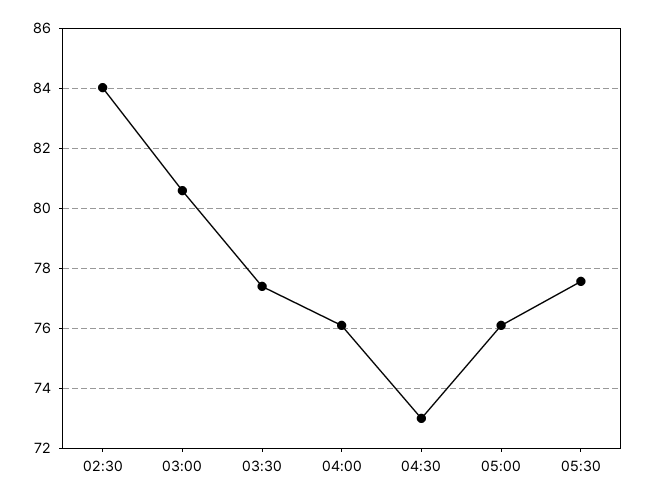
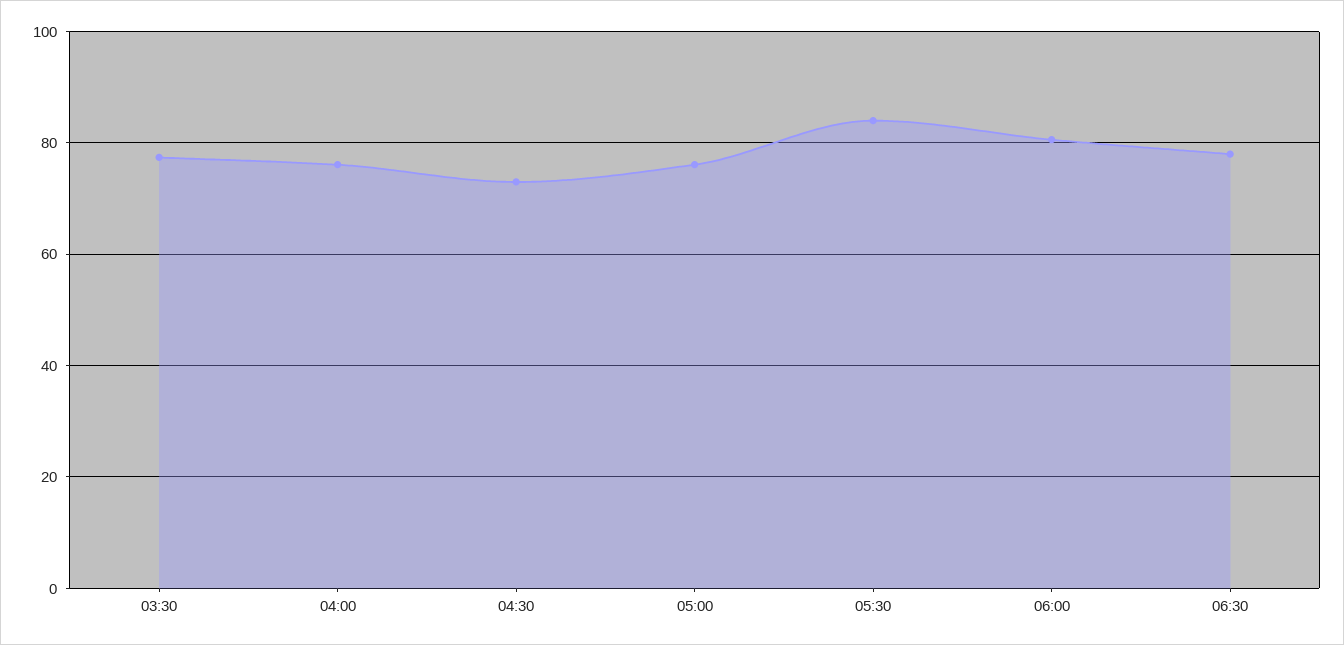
02:30: 84 -> none
03:00: 80.6 -> none
05:30: 77.6 -> 84
06:00: none -> 80
06:30: none -> 78

